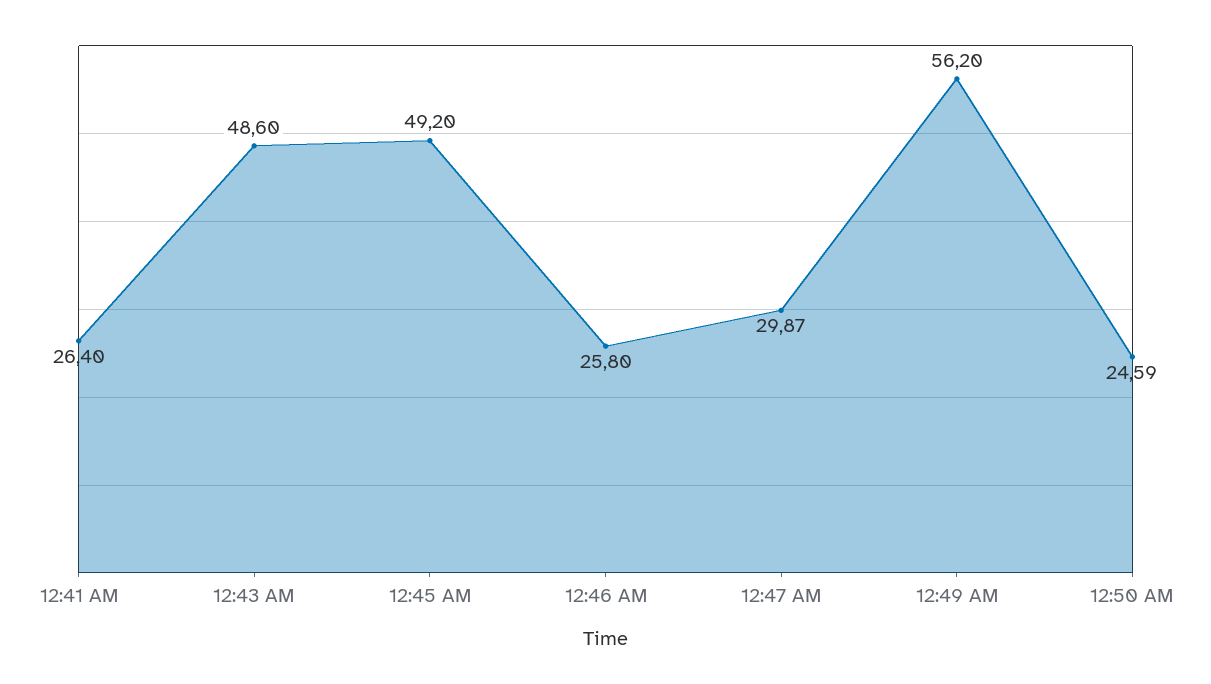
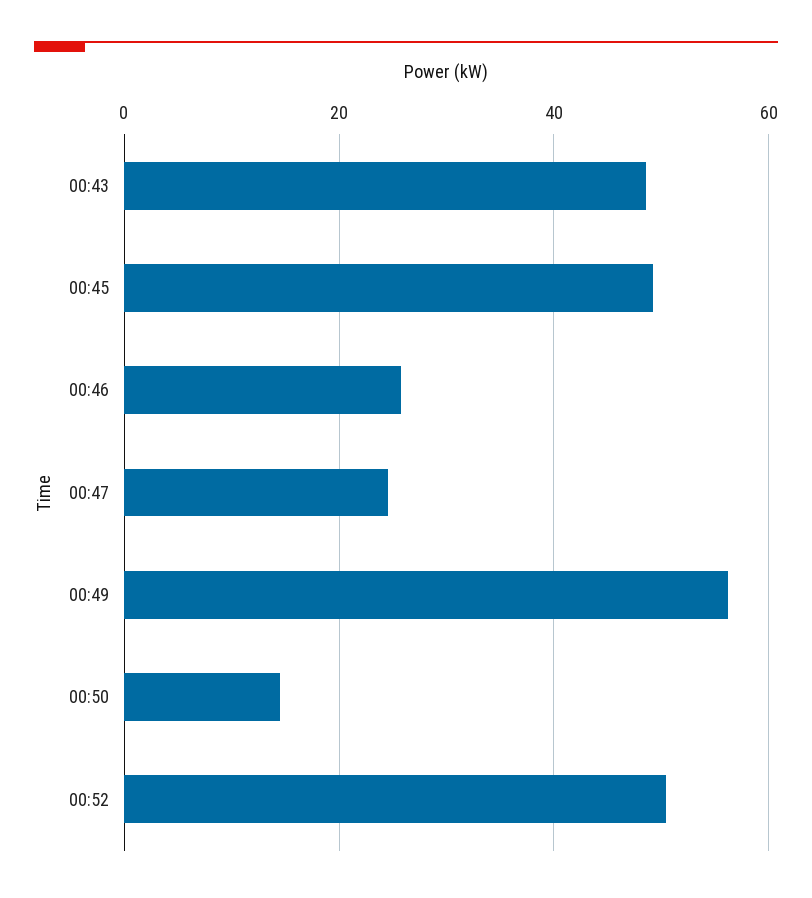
12:41 AM: 26.4 -> none
12:47 AM: 29.87 -> 24
12:50 AM: 24.59 -> 14
00:52: none -> 50

